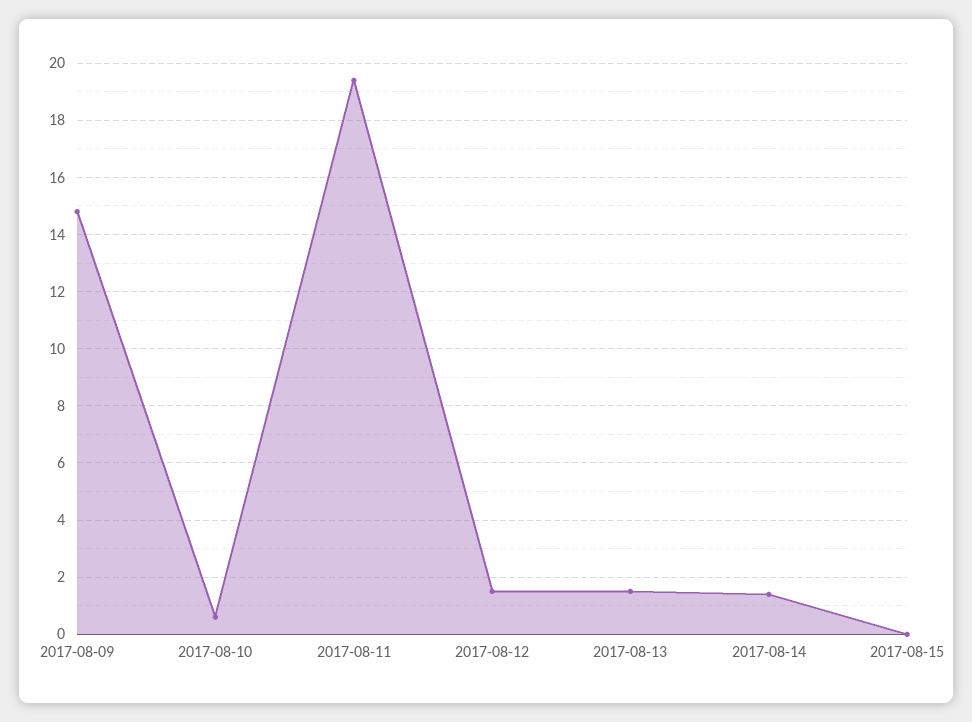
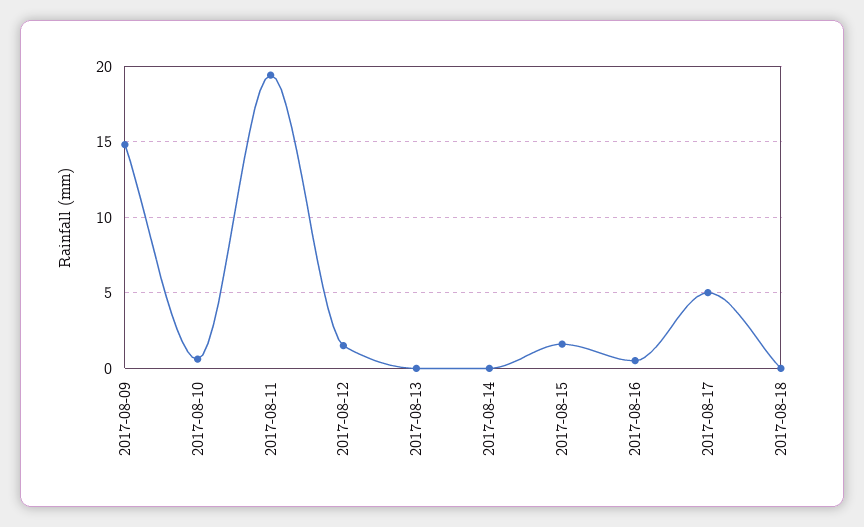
2017-08-13: 1.5 -> 0
2017-08-14: 1.5 -> 0
2017-08-15: 0 -> 1.5
2017-08-16: none -> 0.5
2017-08-17: none -> 5
2017-08-18: none -> 0

